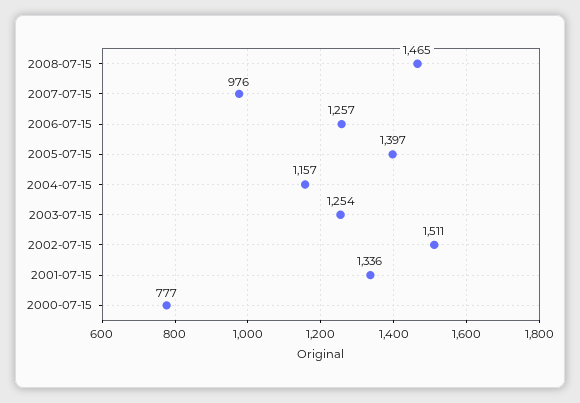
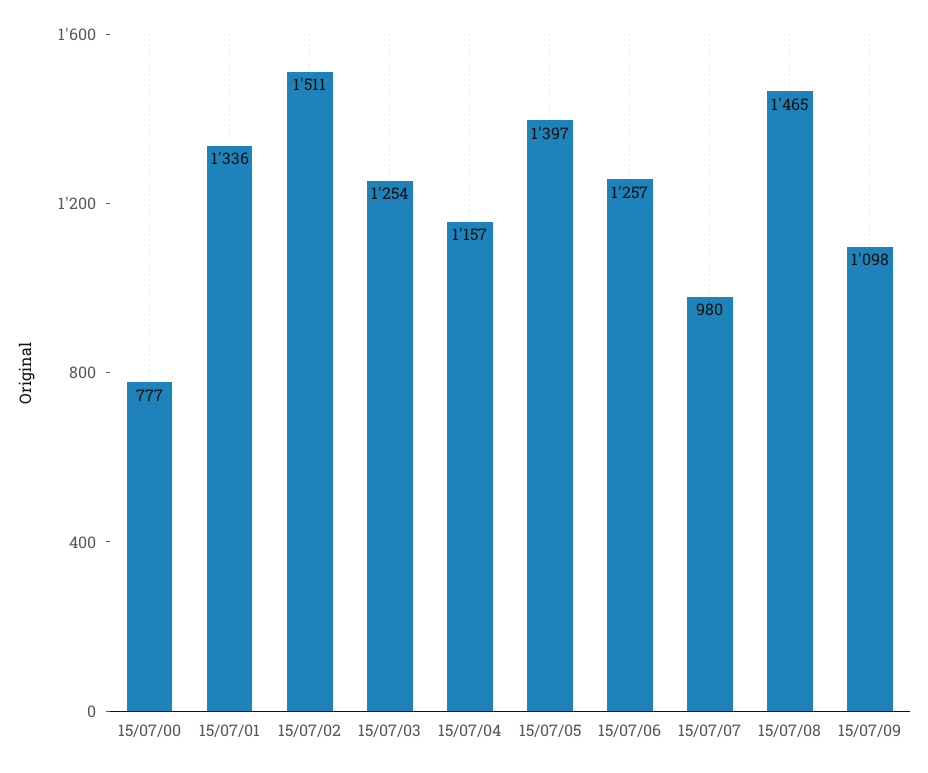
2007-07-15: 976 -> 980
15/07/09: none -> 1098

